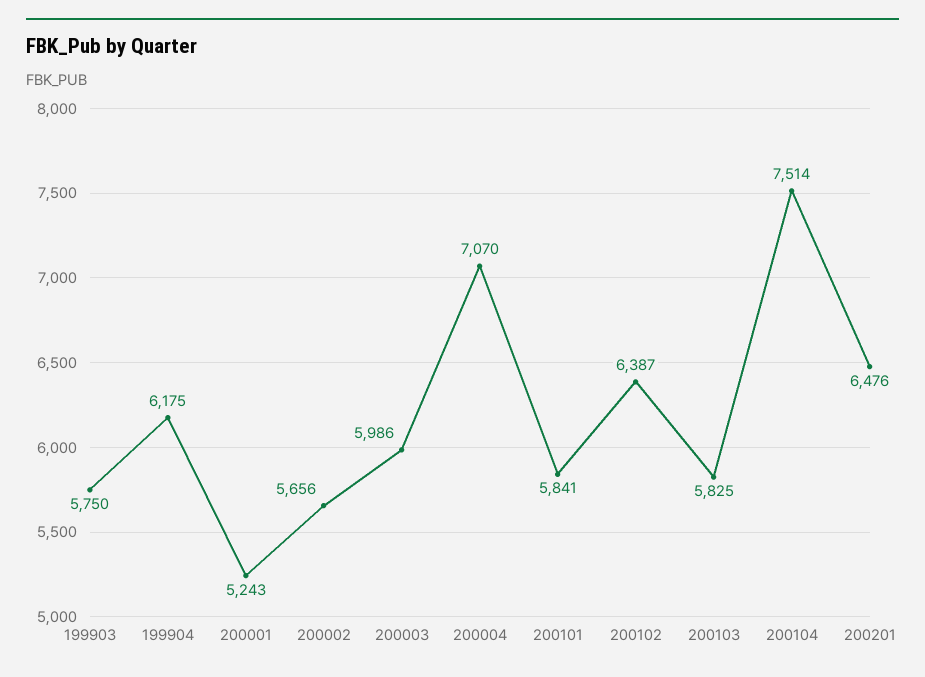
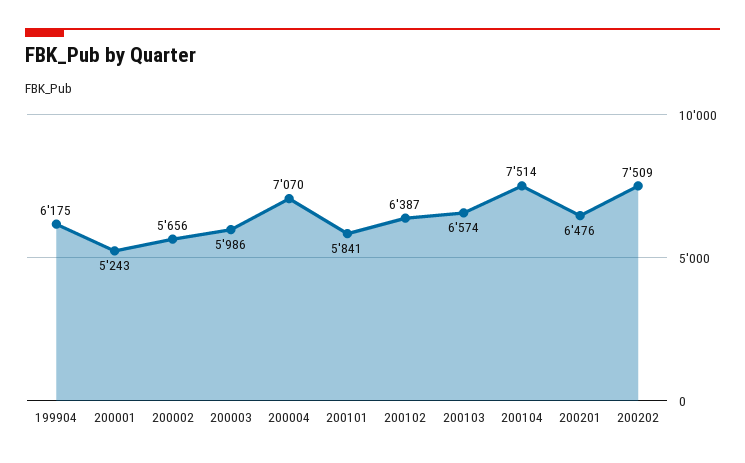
199903: 5750 -> none
200103: 5825 -> 6574
200202: none -> 7509

